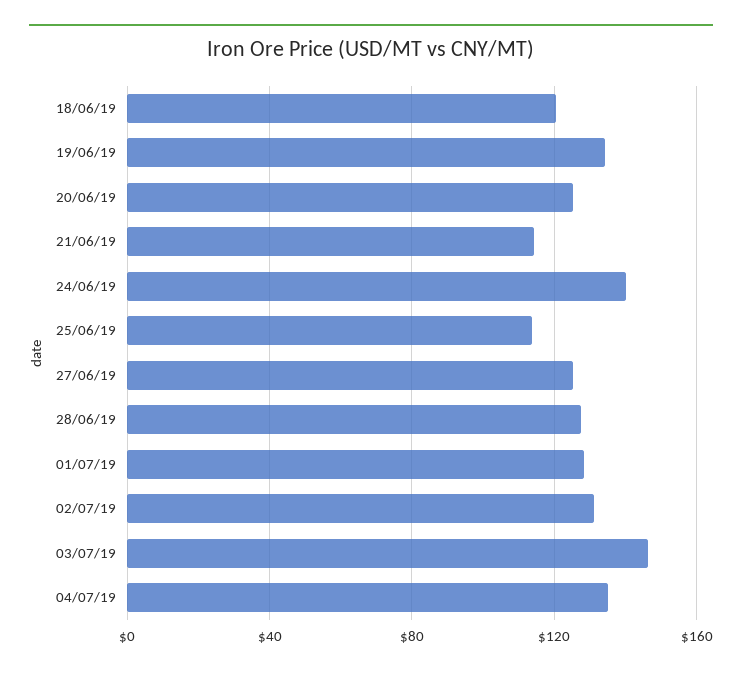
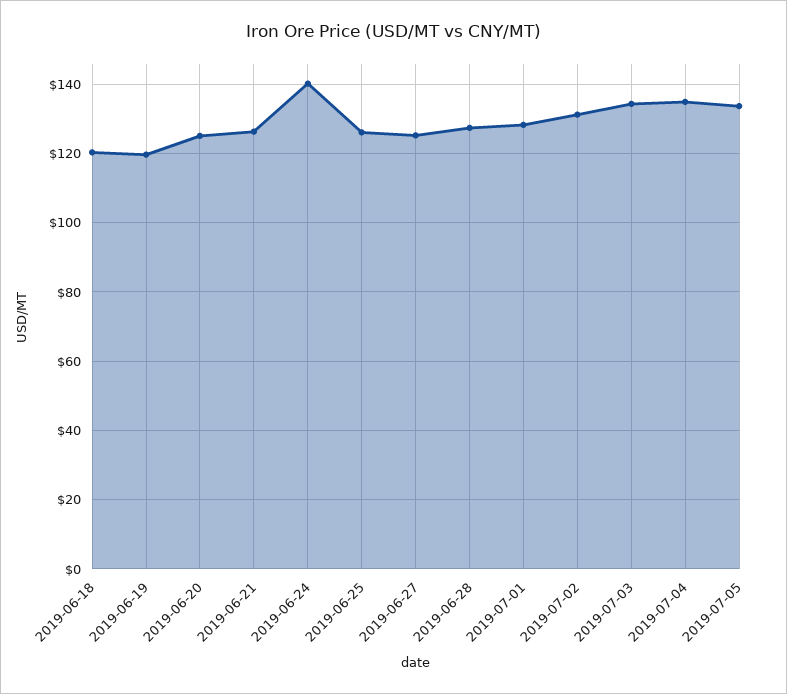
19/06/19: 135 -> 120
21/06/19: 115 -> 126
25/06/19: 115 -> 126
03/07/19: 145 -> 134
2019-07-05: none -> 134

